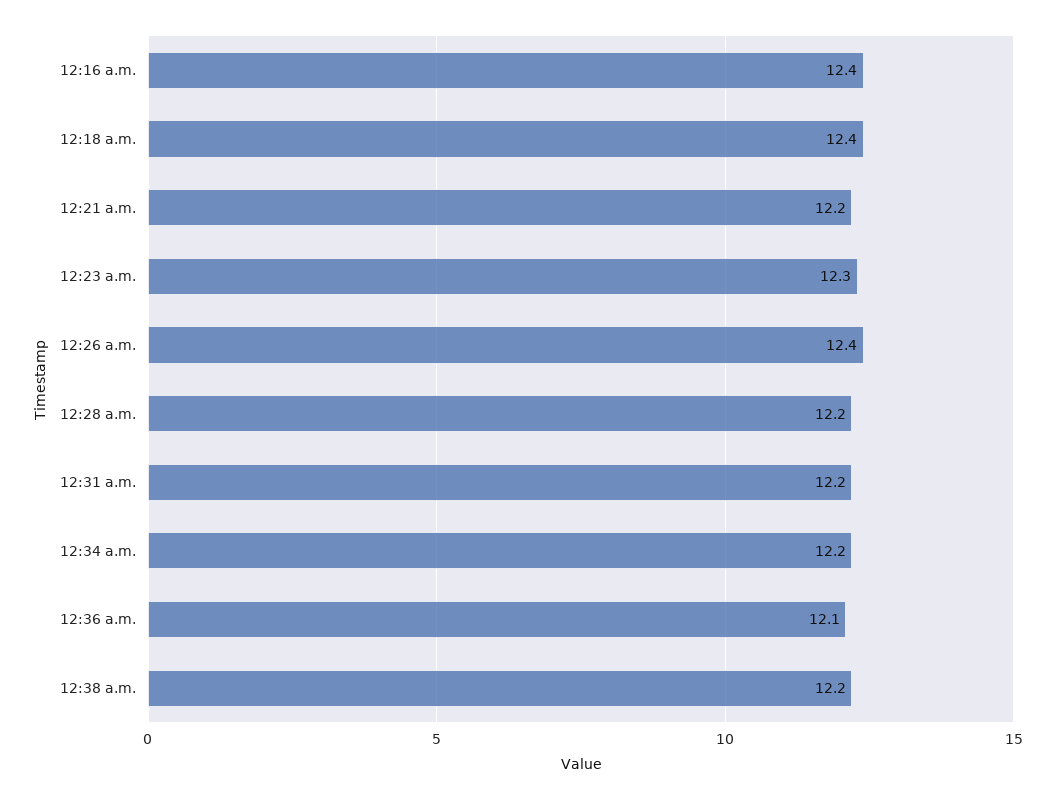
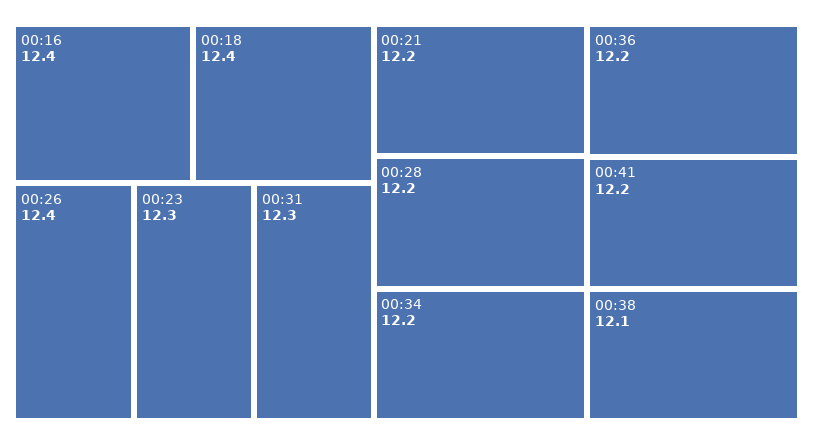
12:31 a.m.: 12.2 -> 12.3
12:36 a.m.: 12.1 -> 12.2
12:38 a.m.: 12.2 -> 12.1
00:41: none -> 12.2

